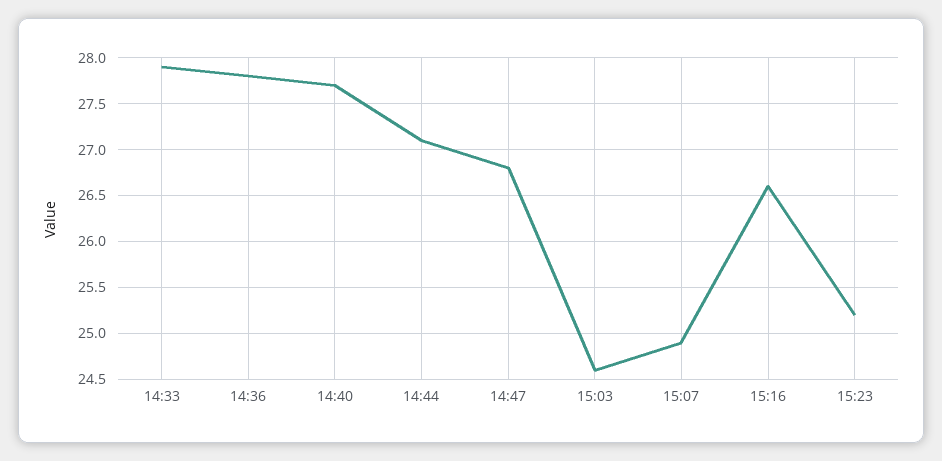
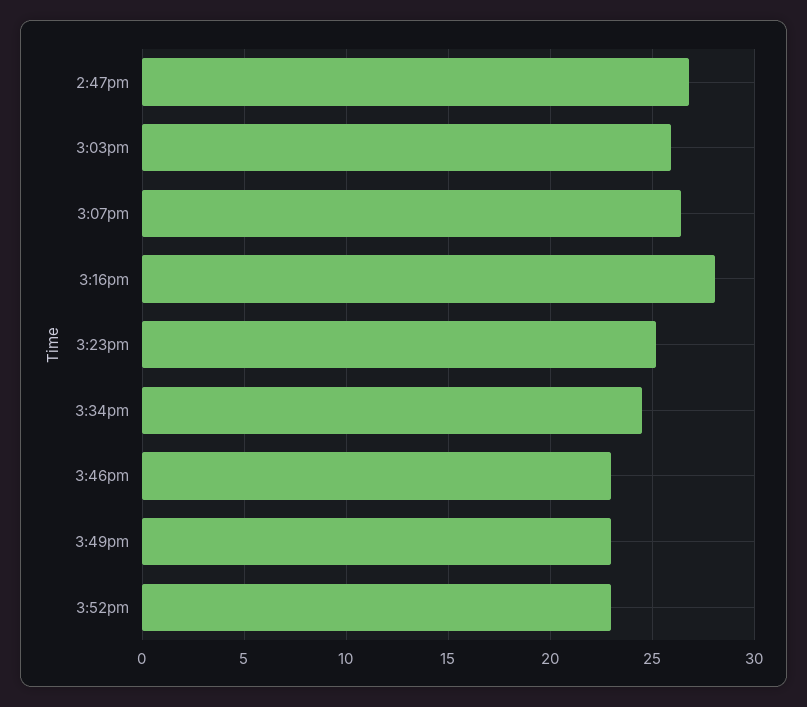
14:33: 27.9 -> none
14:36: 27.8 -> none
14:40: 27.7 -> none
14:44: 27.1 -> none
15:03: 24.6 -> 26
15:07: 24.9 -> 26.5
15:16: 26.6 -> 28
3:34pm: none -> 24.5
3:46pm: none -> 23
3:49pm: none -> 23
3:52pm: none -> 23

